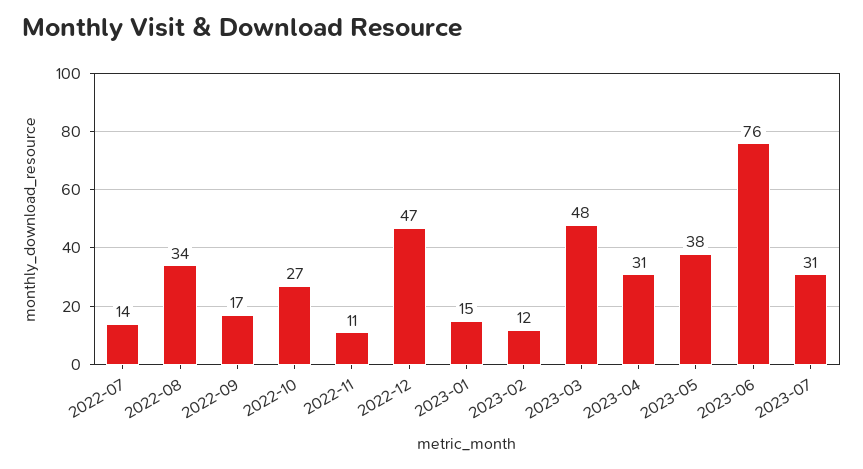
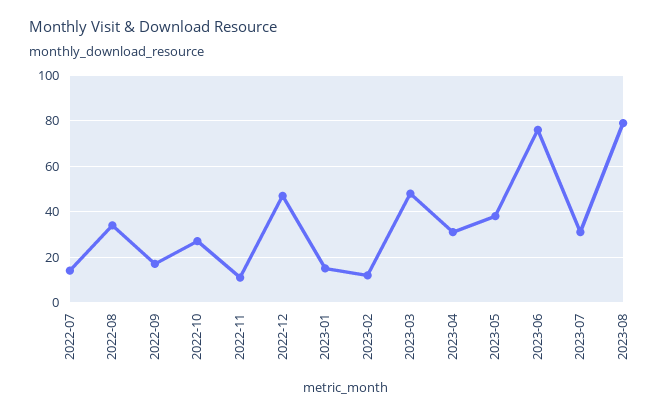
2023-08: none -> 80

